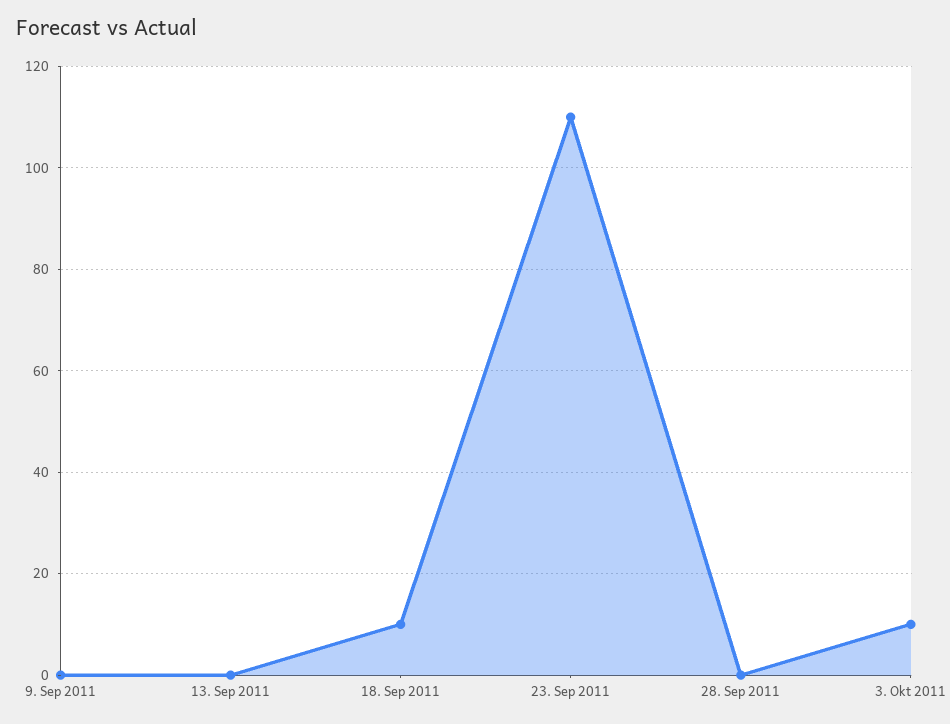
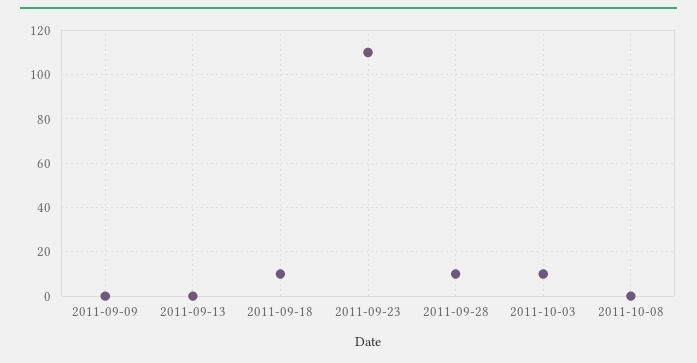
28. Sep 2011: 0 -> 10
2011-10-08: none -> 0

